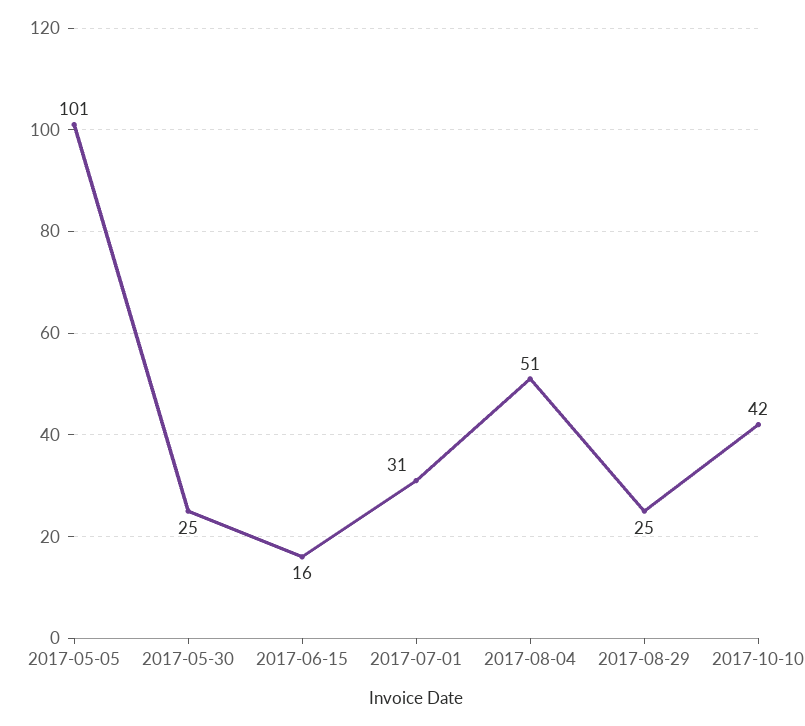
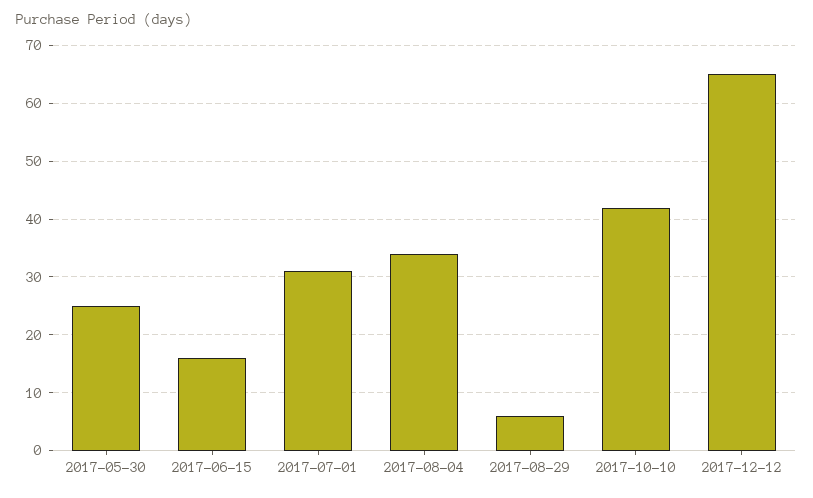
2017-05-05: 101 -> none
2017-08-04: 51 -> 35
2017-08-29: 25 -> 5
2017-12-12: none -> 65

